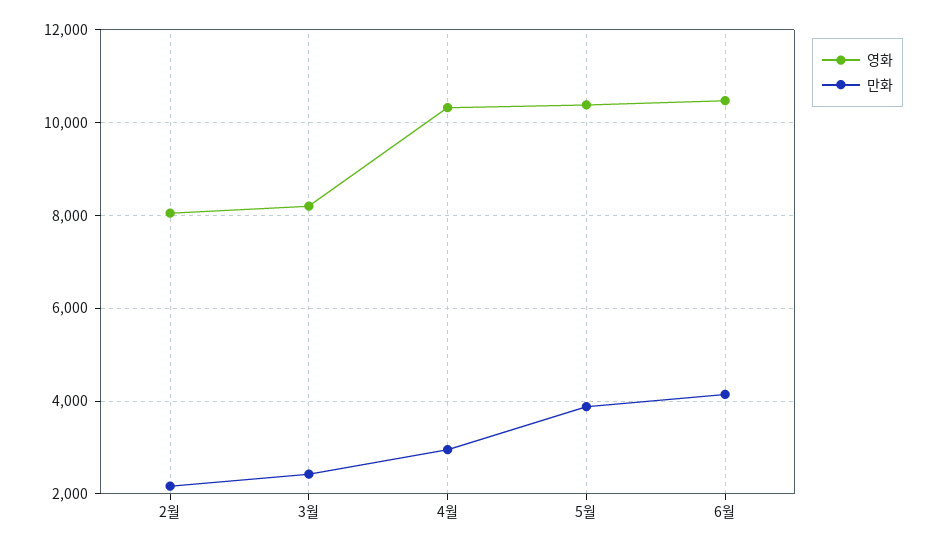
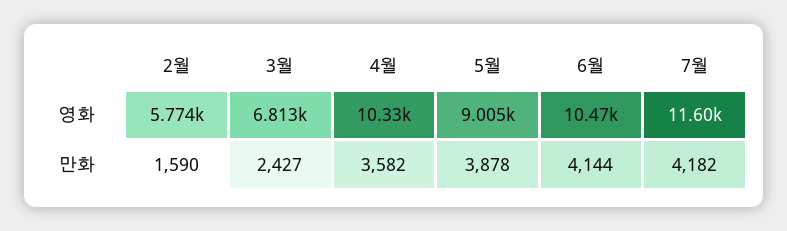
영화, 2월: 8000 -> 5774
만화, 2월: 2200 -> 1590
영화, 3월: 8200 -> 6813
만화, 4월: 3000 -> 3582
영화, 5월: 10400 -> 9005
영화, 7월: none -> 11600
만화, 7월: none -> 4182

